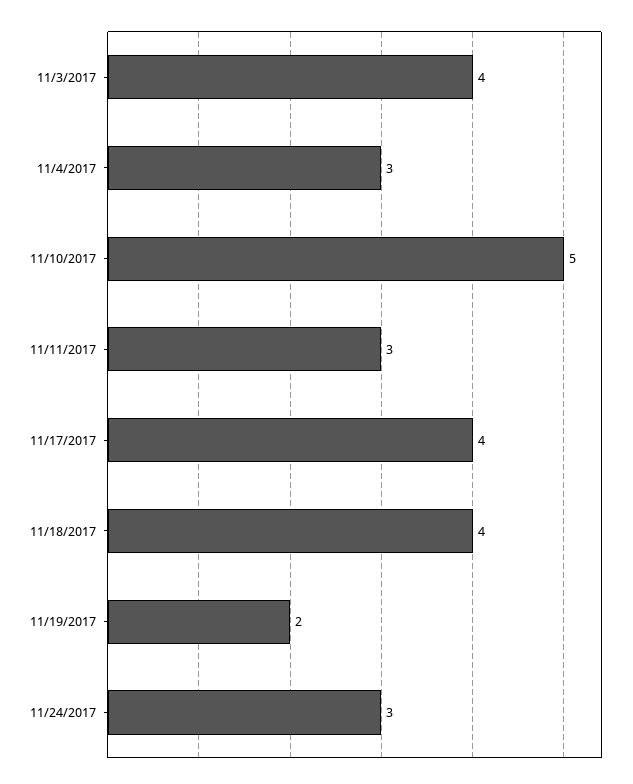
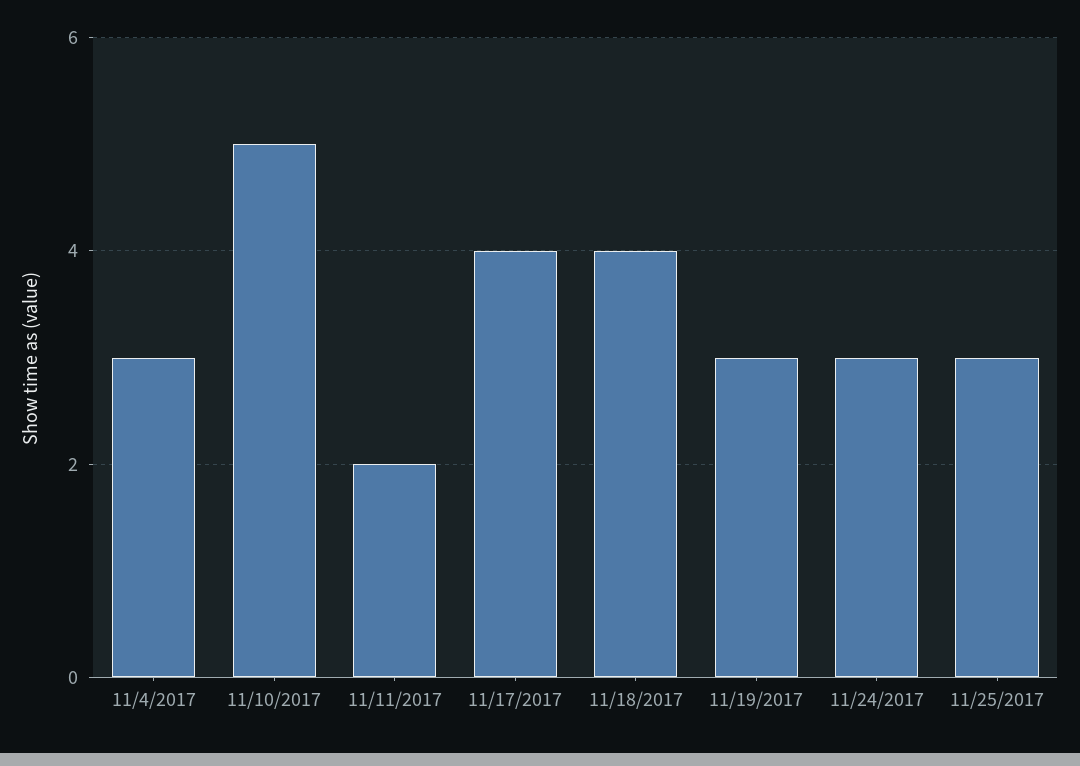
11/3/2017: 4 -> none
11/11/2017: 3 -> 2
11/19/2017: 2 -> 3
11/25/2017: none -> 3

